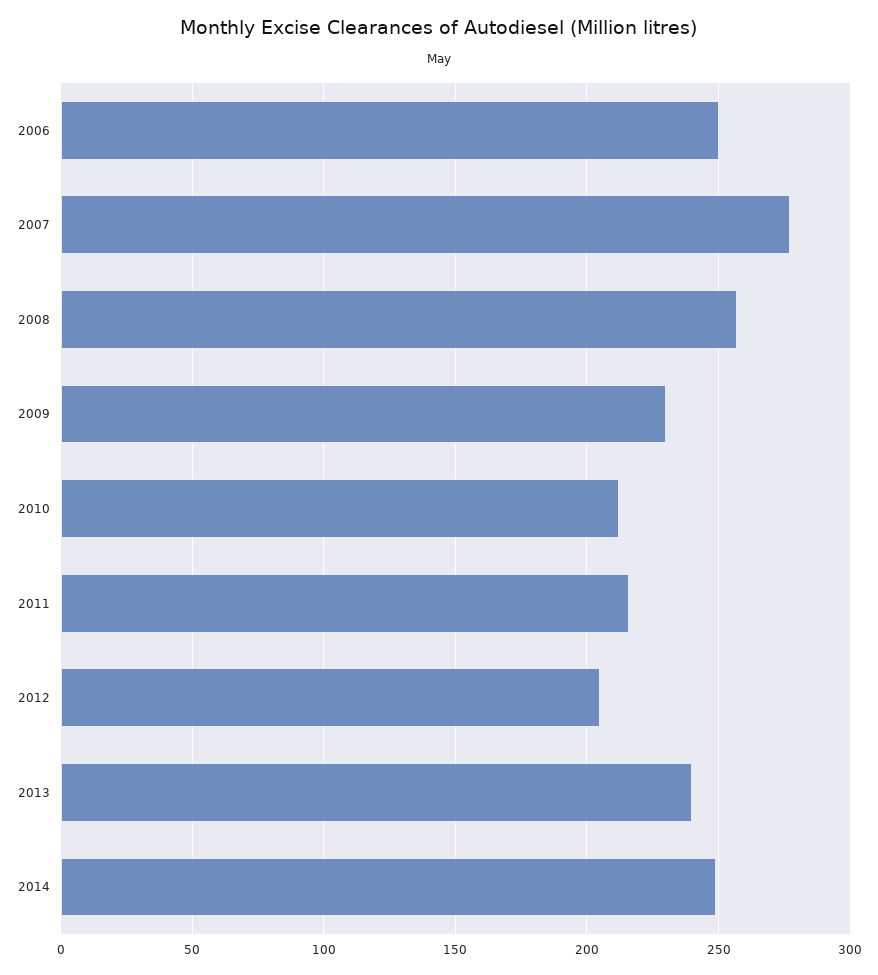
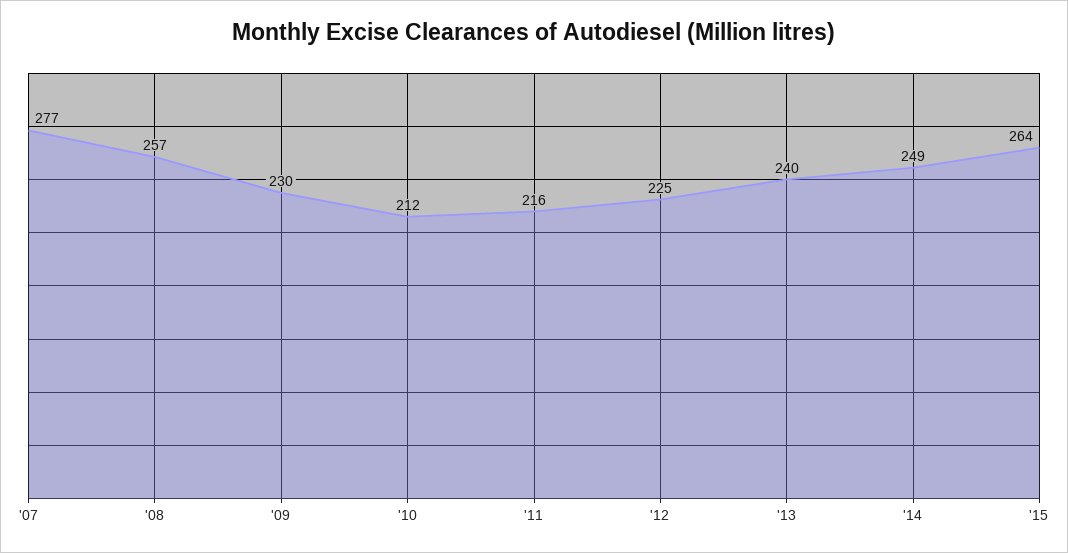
2006: 250 -> none
2012: 205 -> 225
'15: none -> 264

